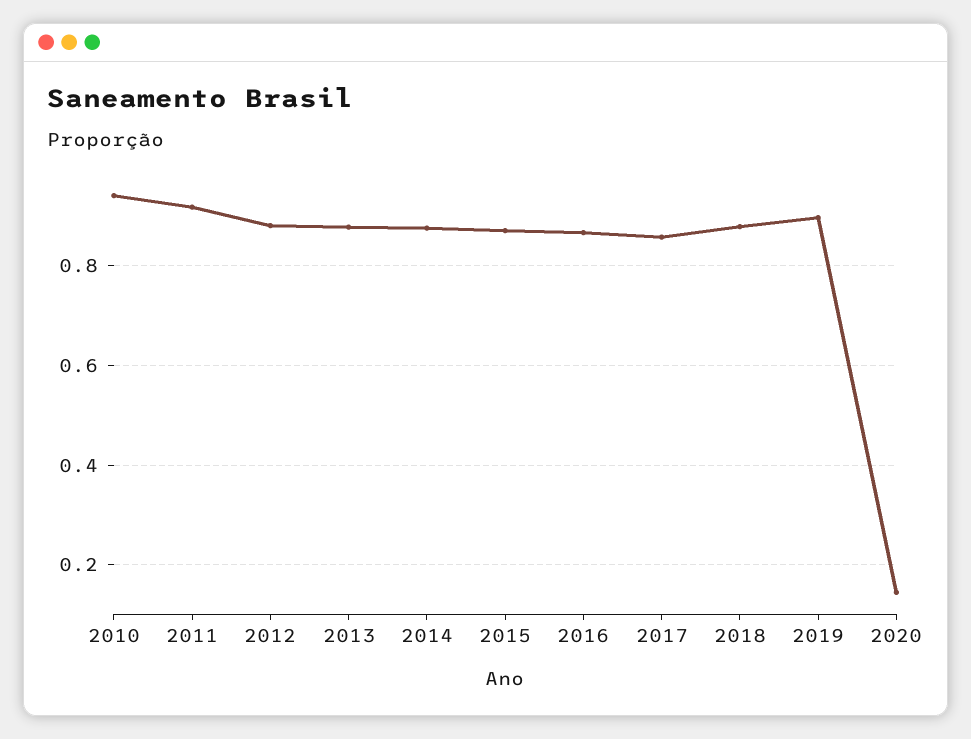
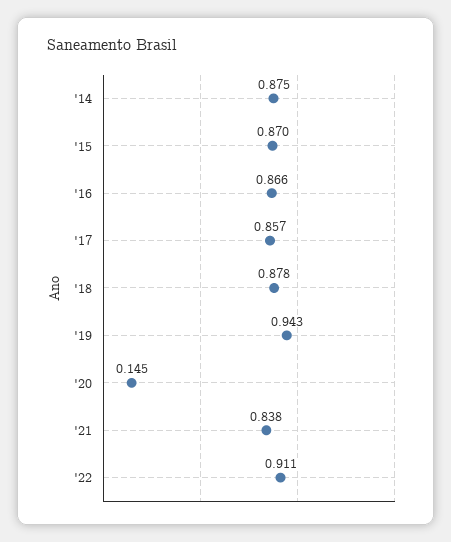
2010: 0.94 -> none
2011: 0.92 -> none
2012: 0.88 -> none
2013: 0.88 -> none
2019: 0.9 -> 0.943
'21: none -> 0.838
'22: none -> 0.911

